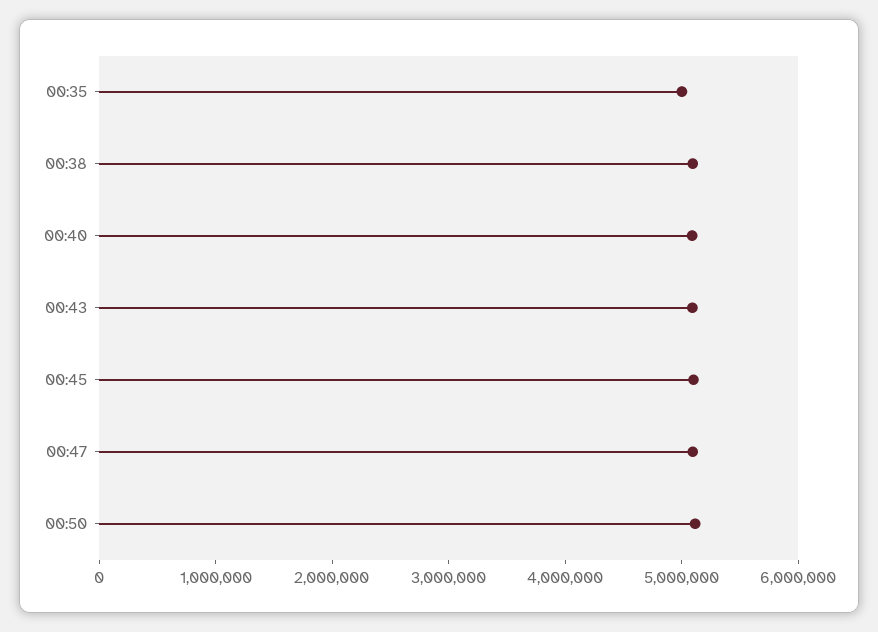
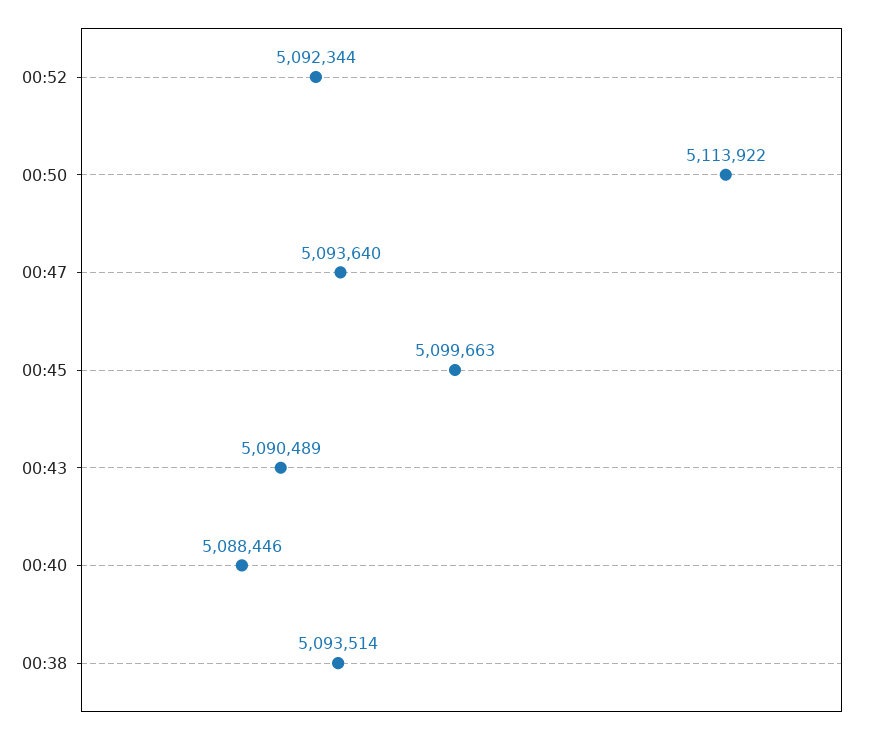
00:35: 5000000 -> none
00:52: none -> 5092344

